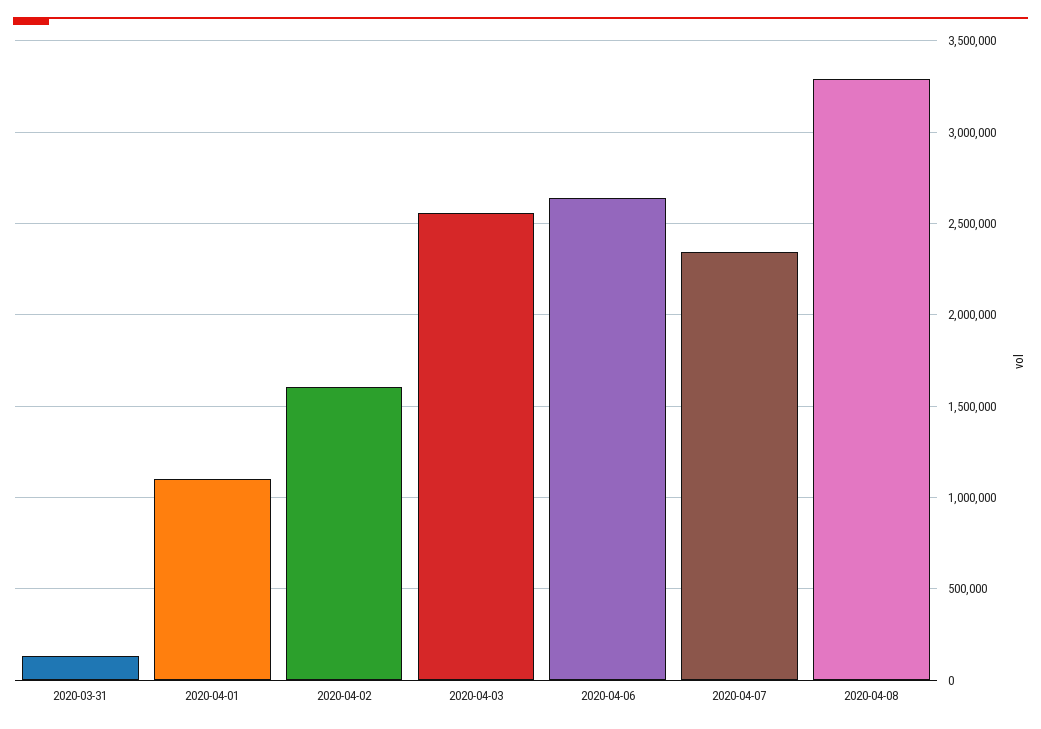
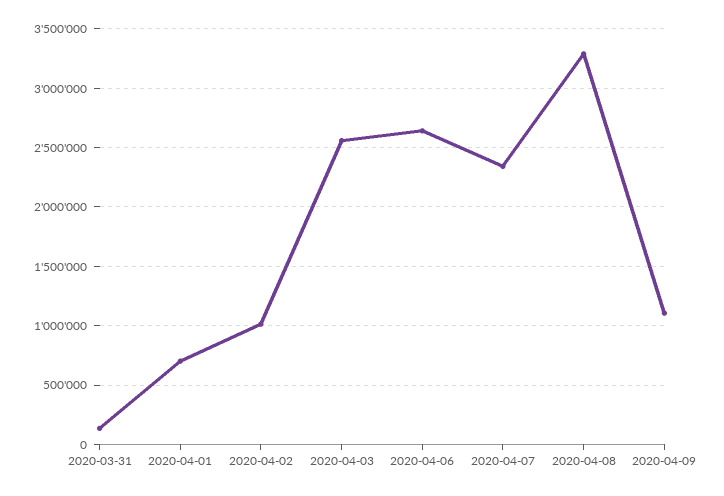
2020-04-01: 1100000 -> 700000
2020-04-02: 1600000 -> 1000000
2020-04-09: none -> 1100000

